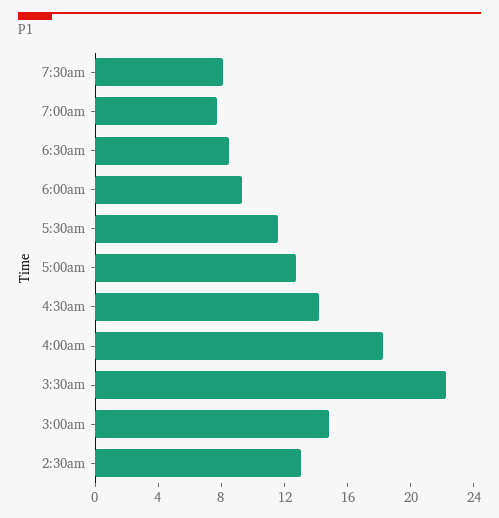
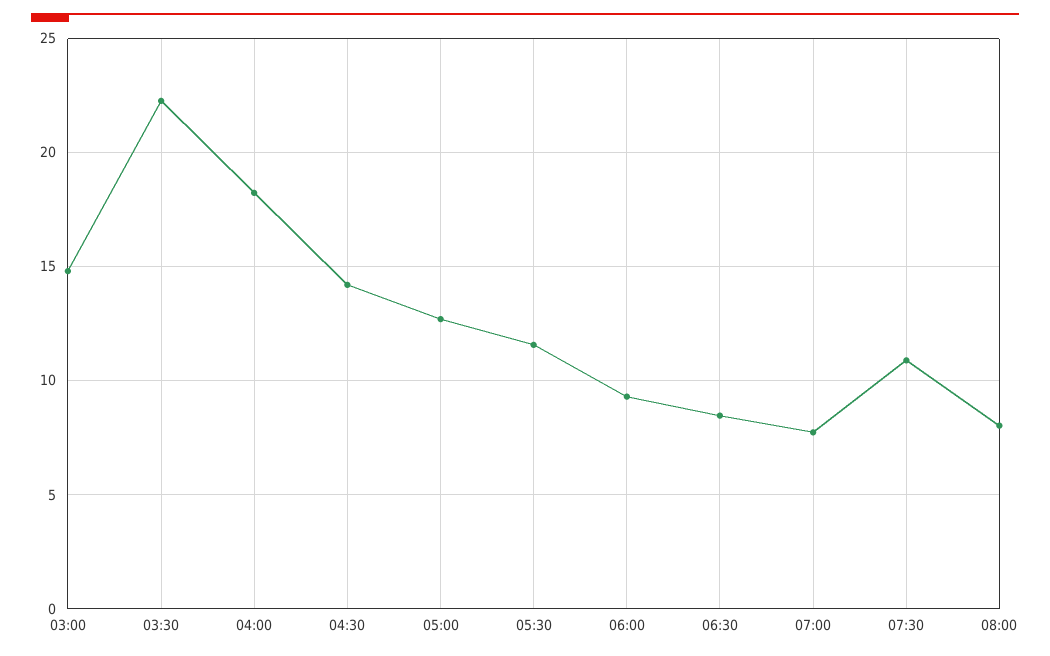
7:30am: 8 -> 11
2:30am: 13 -> none
08:00: none -> 8

